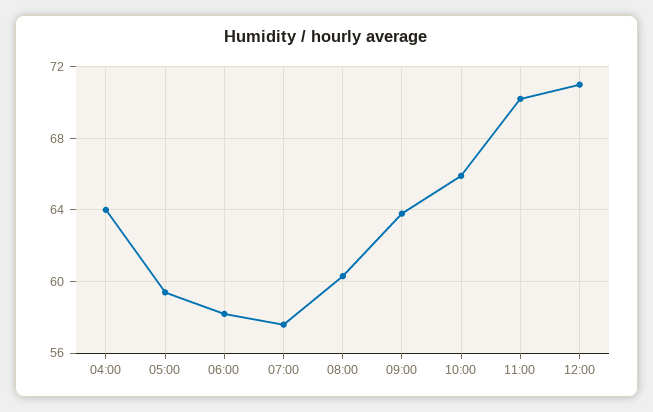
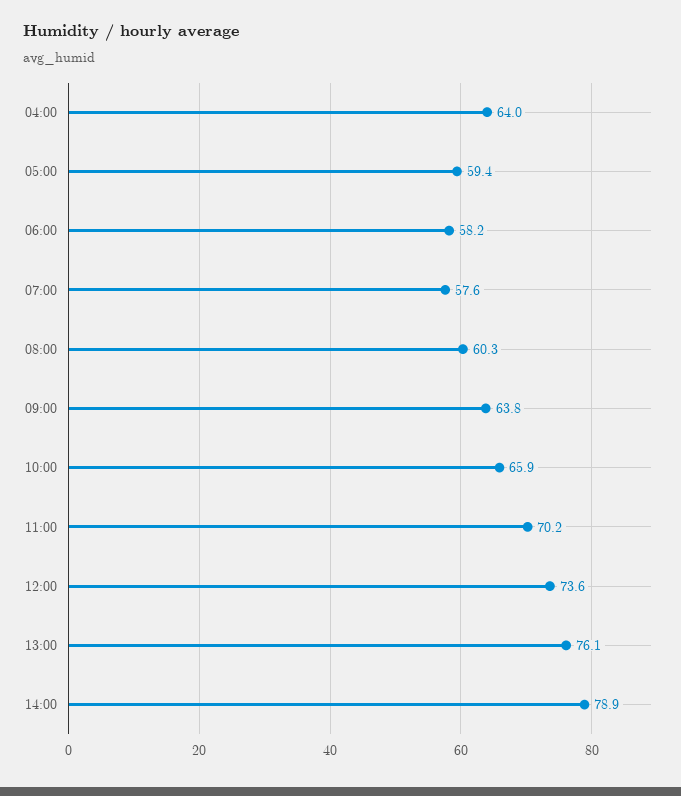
12:00: 71 -> 73.6
13:00: none -> 76.1
14:00: none -> 78.9

